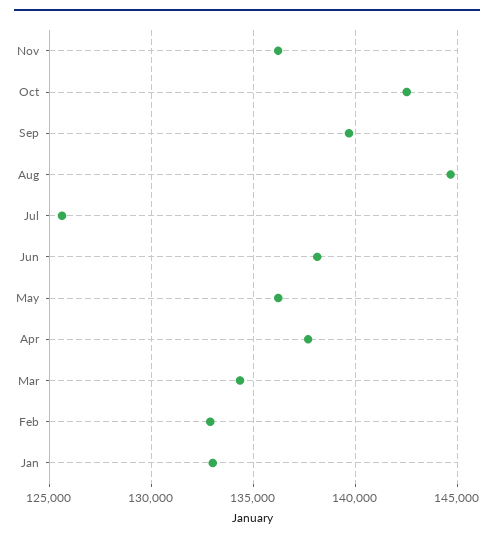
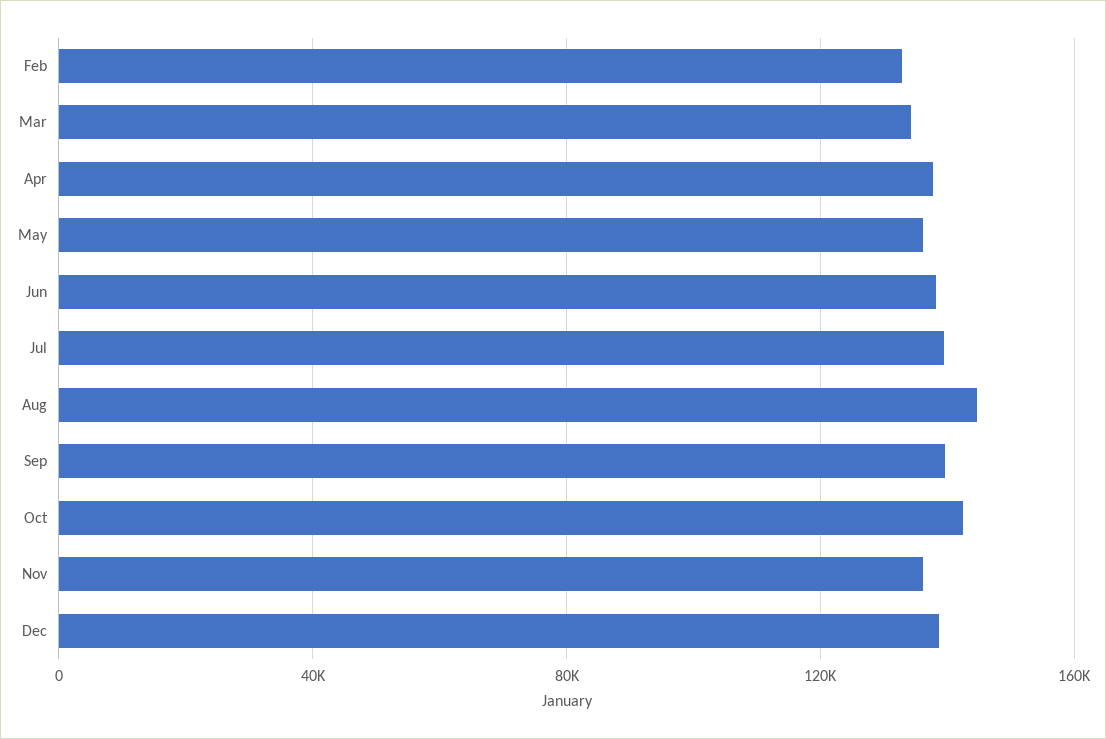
Jul: 125500 -> 140000
Jan: 133000 -> none
Dec: none -> 140000

